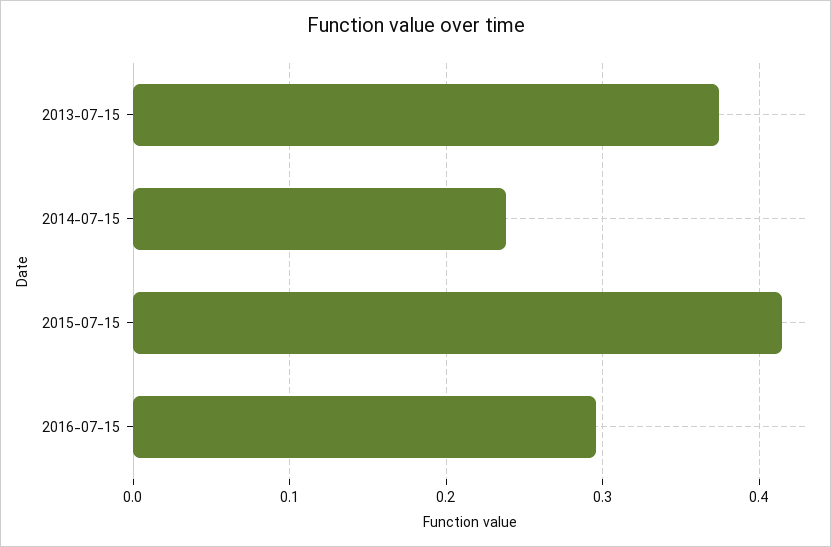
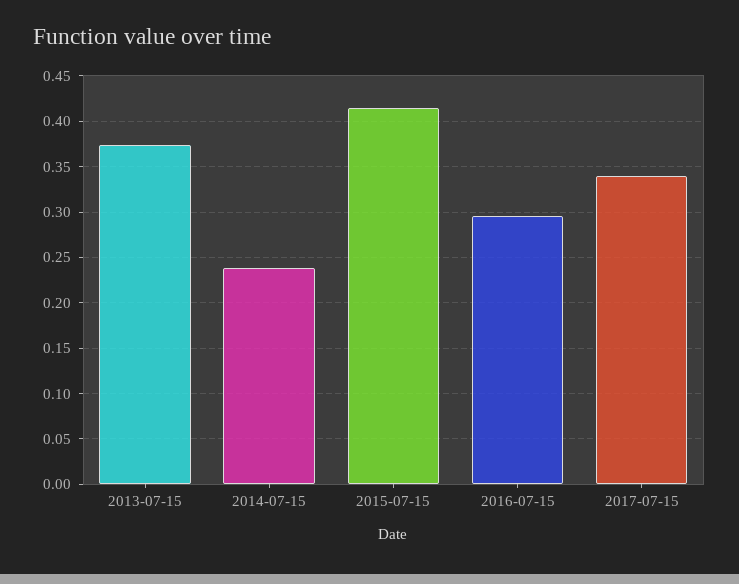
2017-07-15: none -> 0.34

